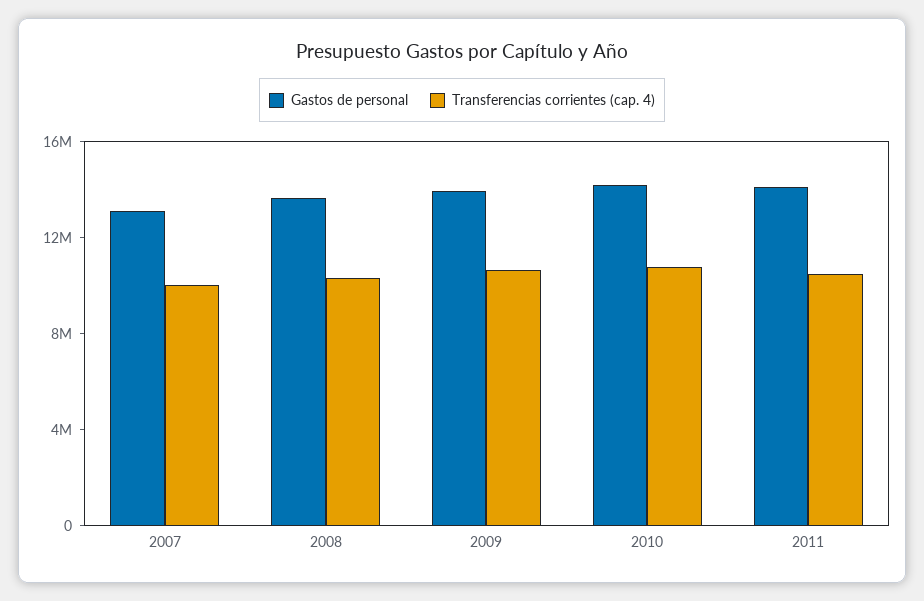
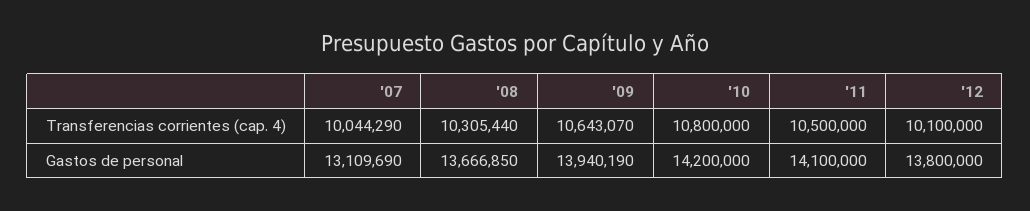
Transferencias corrientes (cap. 4), '12: none -> 10100000
Gastos de personal, '12: none -> 13800000

